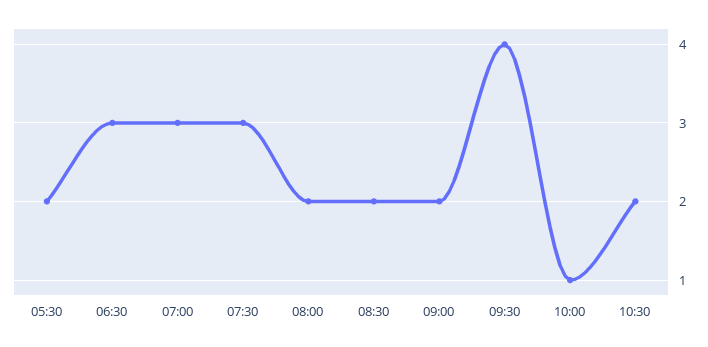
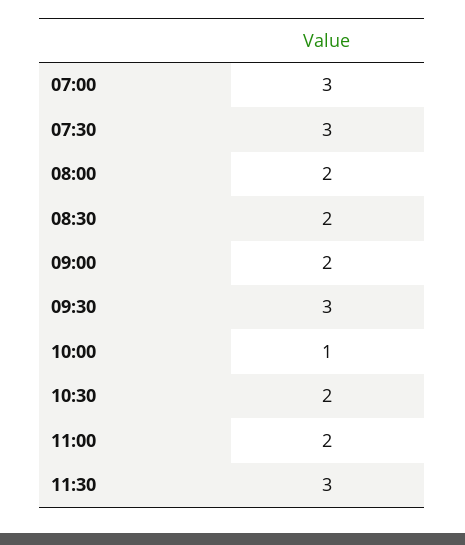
05:30: 2 -> none
06:30: 3 -> none
09:30: 4 -> 3
11:00: none -> 2
11:30: none -> 3

